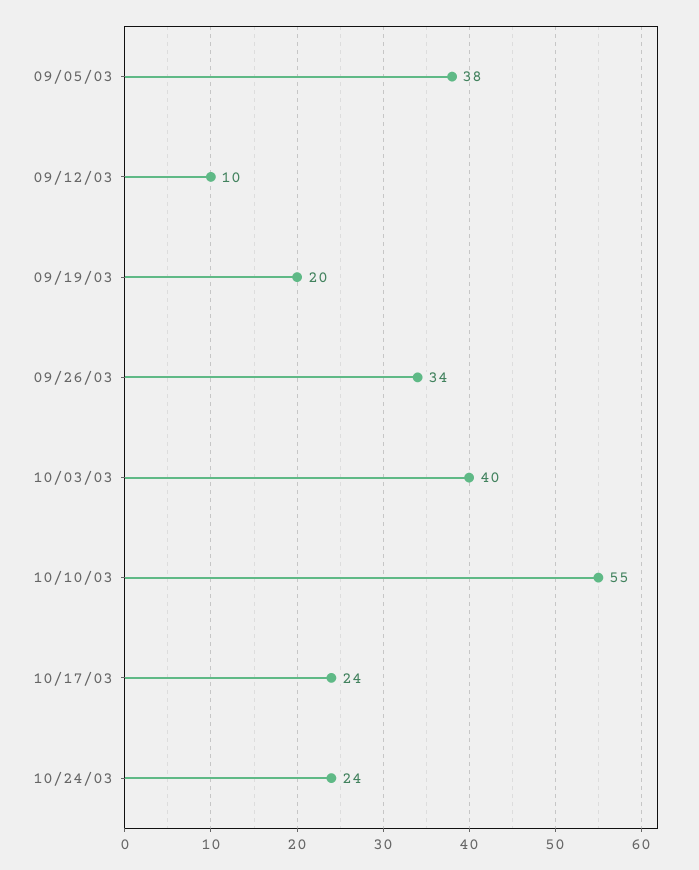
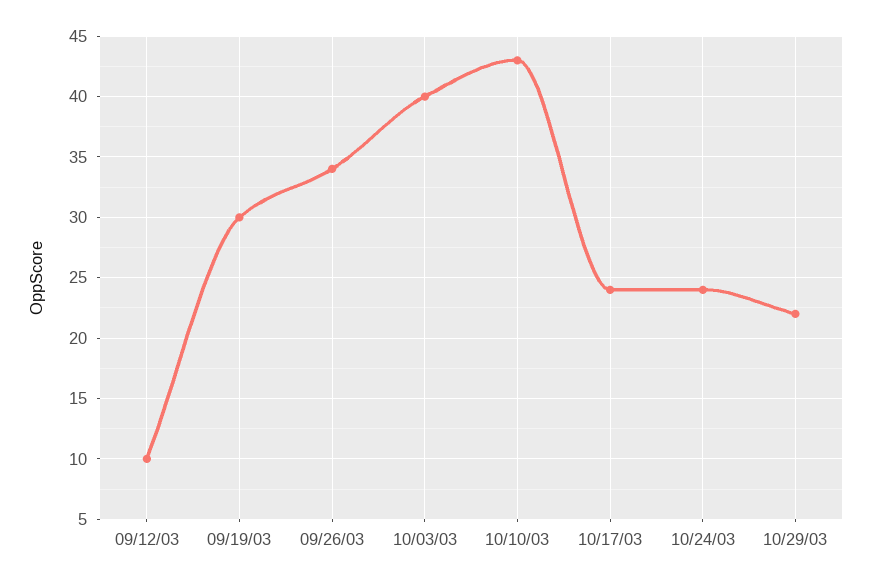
09/05/03: 38 -> none
09/19/03: 20 -> 30
10/10/03: 55 -> 43
10/29/03: none -> 22

